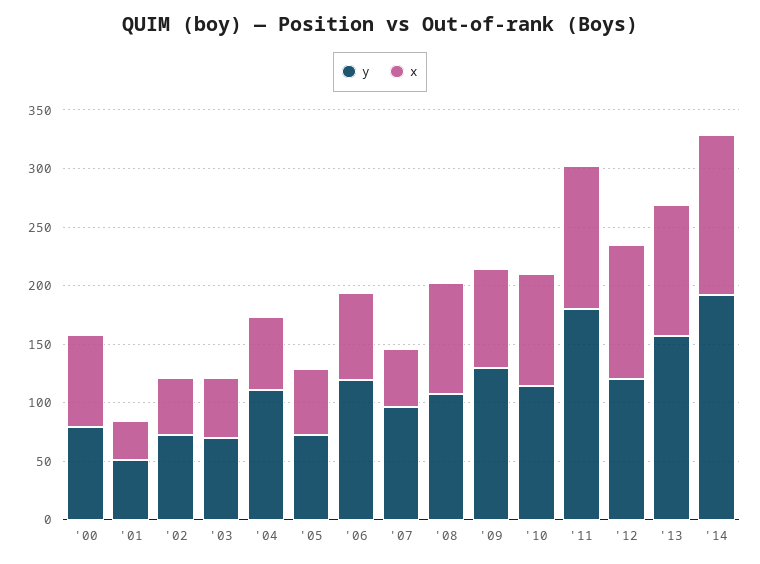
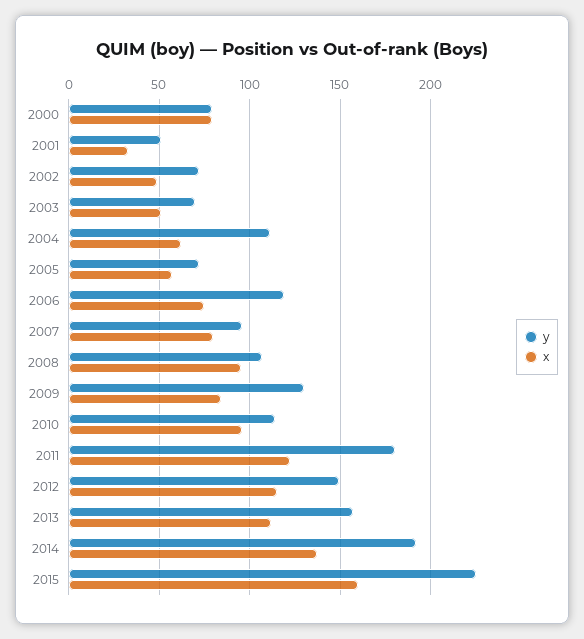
x, '07: 50 -> 80
y, '12: 120 -> 150
y, 2015: none -> 225
x, 2015: none -> 160

